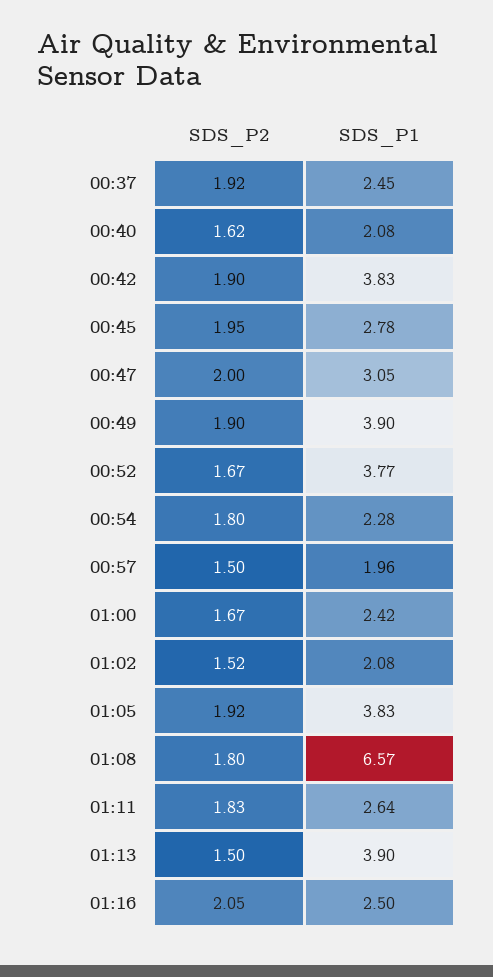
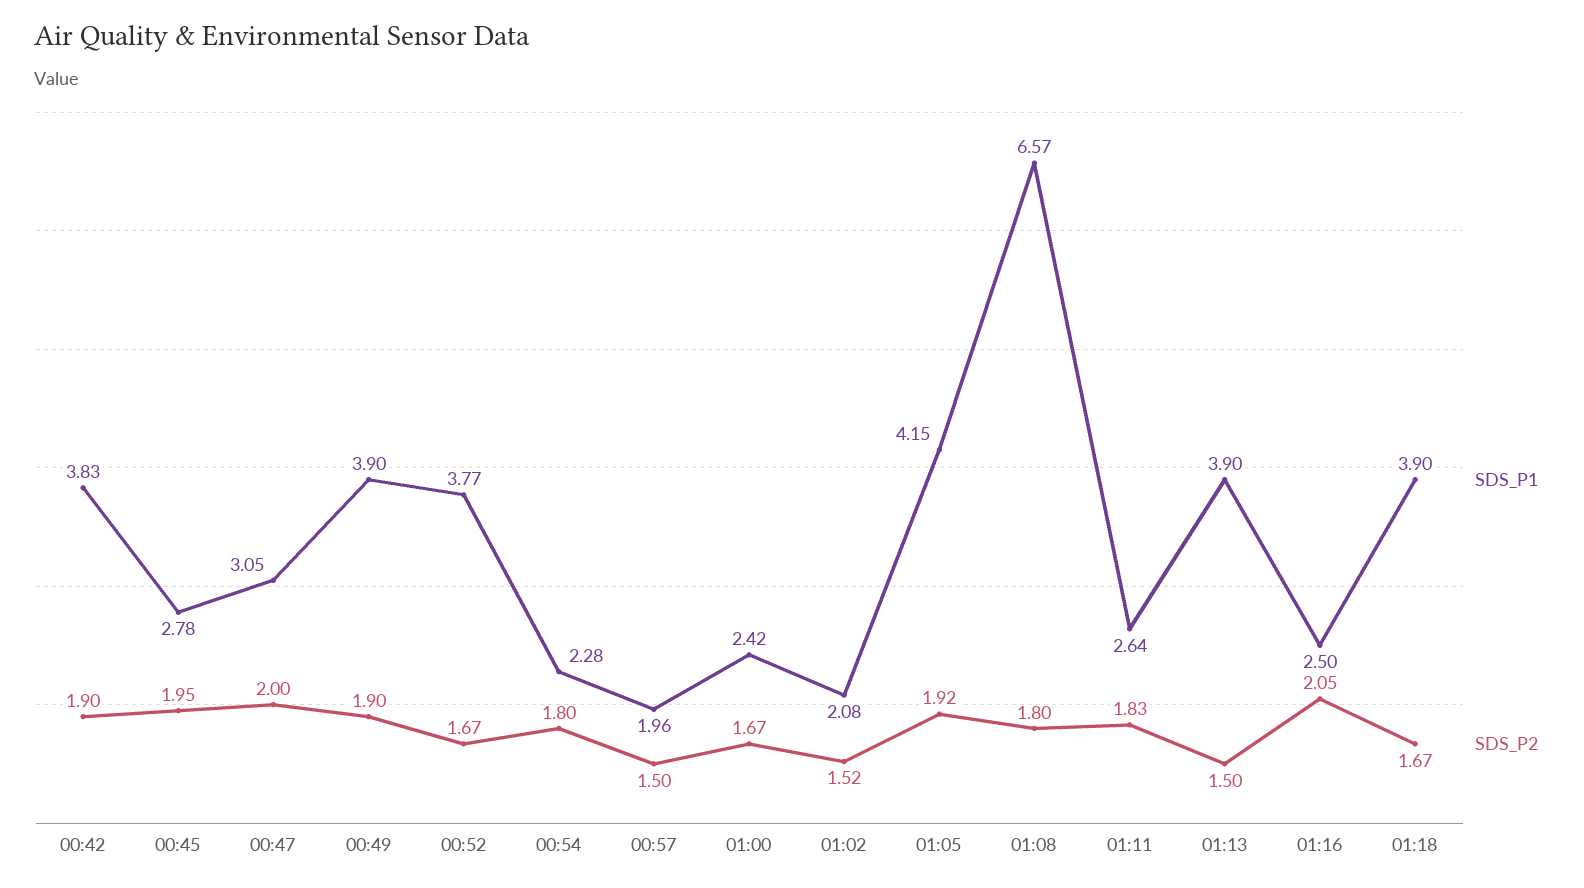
SDS_P2, 00:37: 1.92 -> none
SDS_P1, 00:37: 2.45 -> none
SDS_P2, 00:40: 1.62 -> none
SDS_P1, 00:40: 2.08 -> none
SDS_P1, 01:05: 3.83 -> 4.15
SDS_P1, 01:18: none -> 3.9
SDS_P2, 01:18: none -> 1.67

